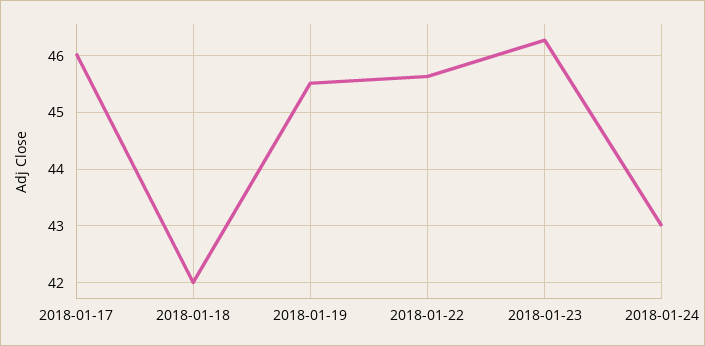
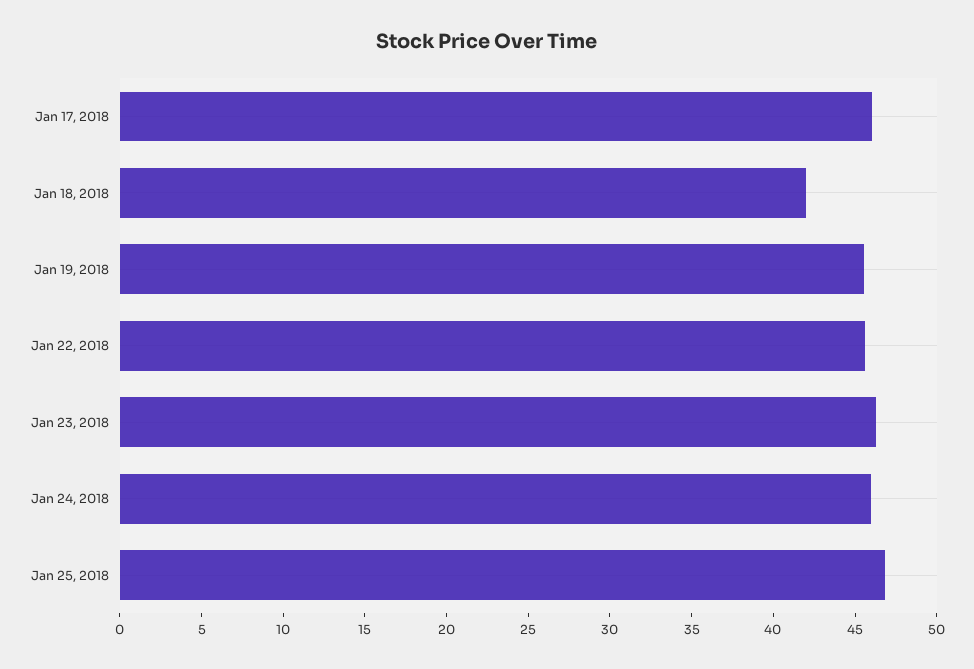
2018-01-24: 43 -> 46
Jan 25, 2018: none -> 47

